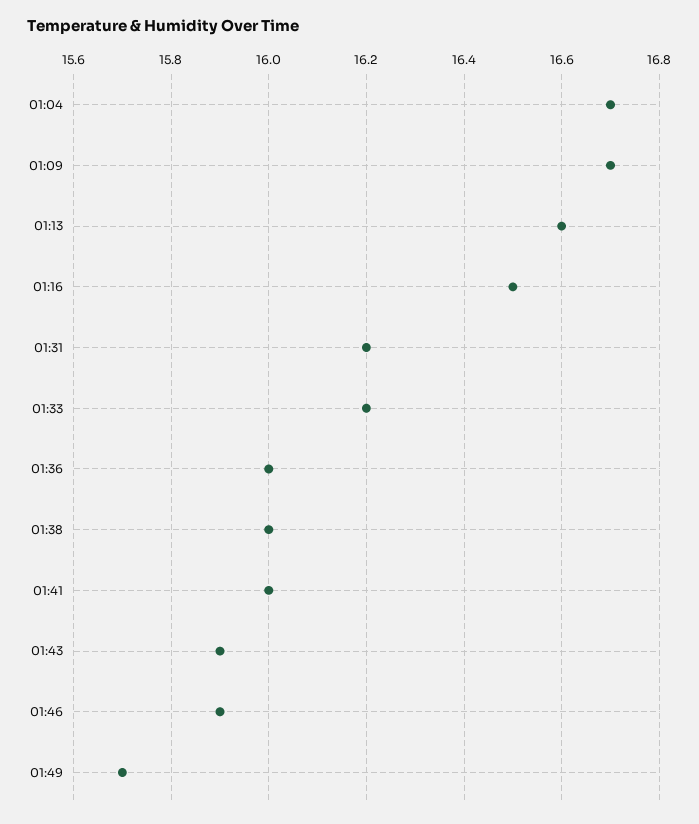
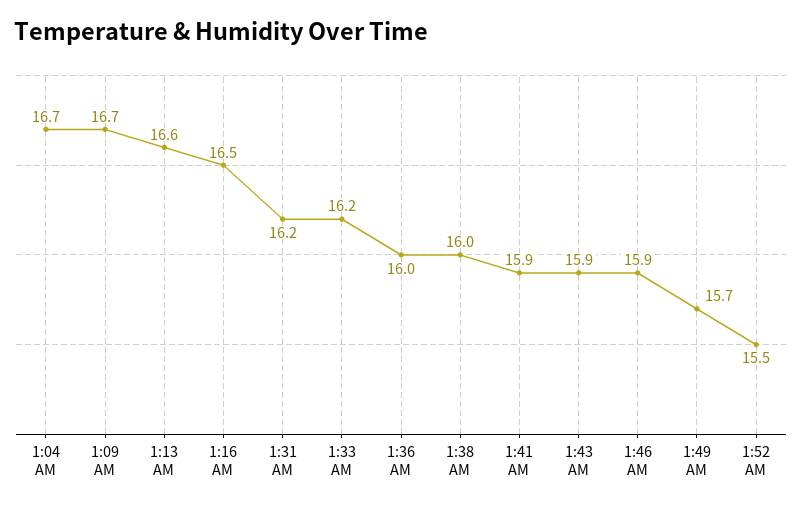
01:41: 16 -> 15.9
1:52 AM: none -> 15.5

